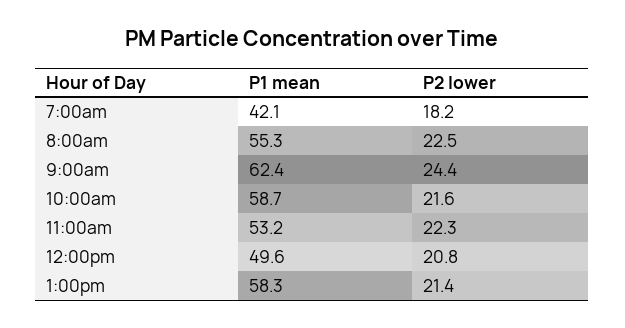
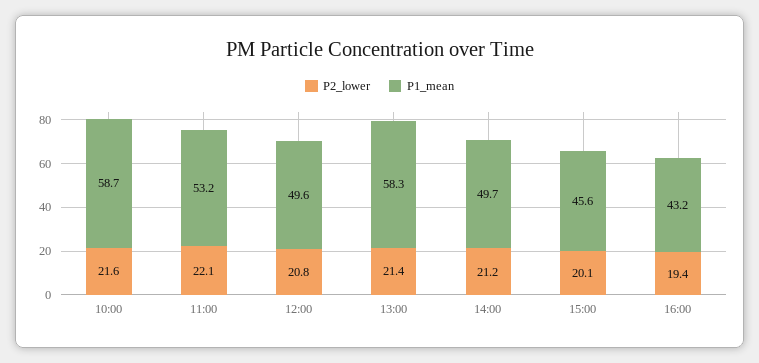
P1 mean, 7:00am: 42.1 -> none
P2 lower, 7:00am: 18.2 -> none
P1 mean, 8:00am: 55.3 -> none
P2 lower, 8:00am: 22.5 -> none
P1 mean, 9:00am: 62.4 -> none
P2 lower, 9:00am: 24.4 -> none
P2 lower, 11:00am: 22.3 -> 22.1
P2 lower, 14:00: none -> 21.2
P1 mean, 14:00: none -> 49.7
P2 lower, 15:00: none -> 20.1
P1 mean, 15:00: none -> 45.6
P2 lower, 16:00: none -> 19.4
P1 mean, 16:00: none -> 43.2

